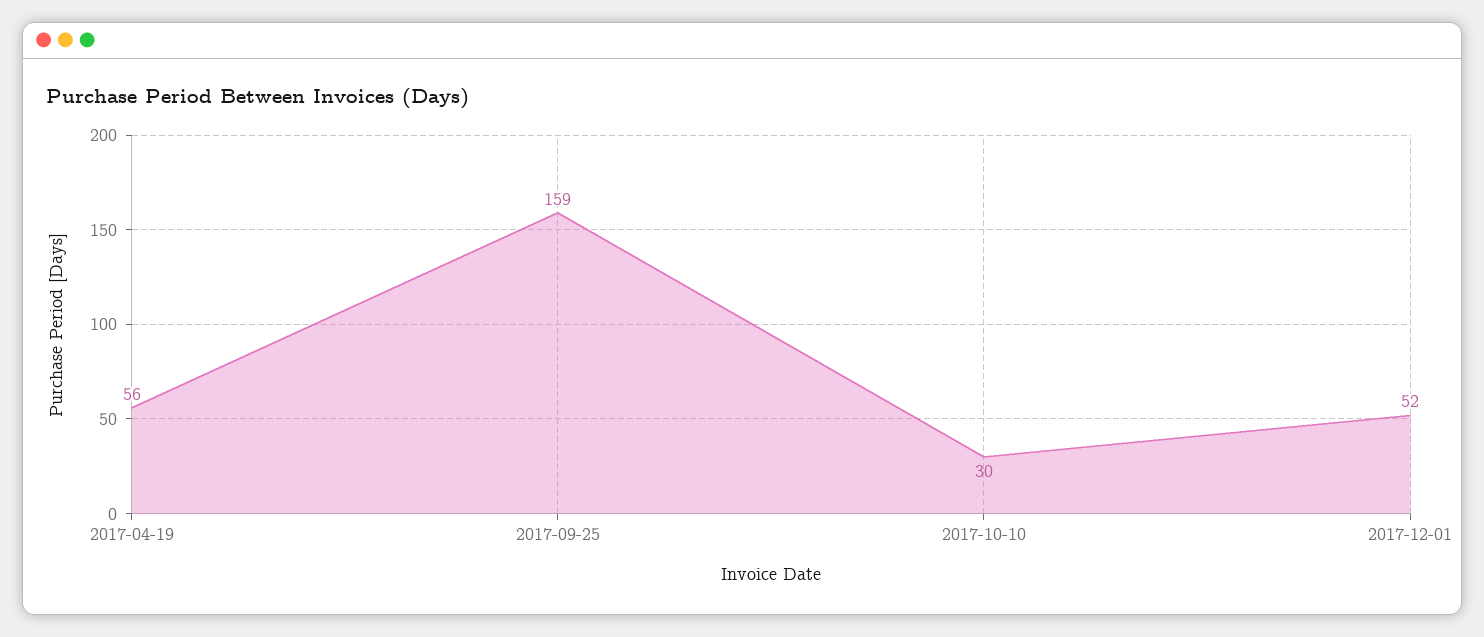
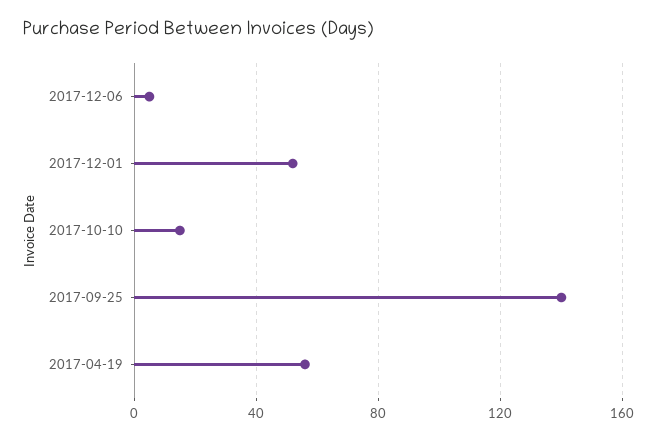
2017-09-25: 159 -> 140
2017-10-10: 30 -> 15
2017-12-06: none -> 5

